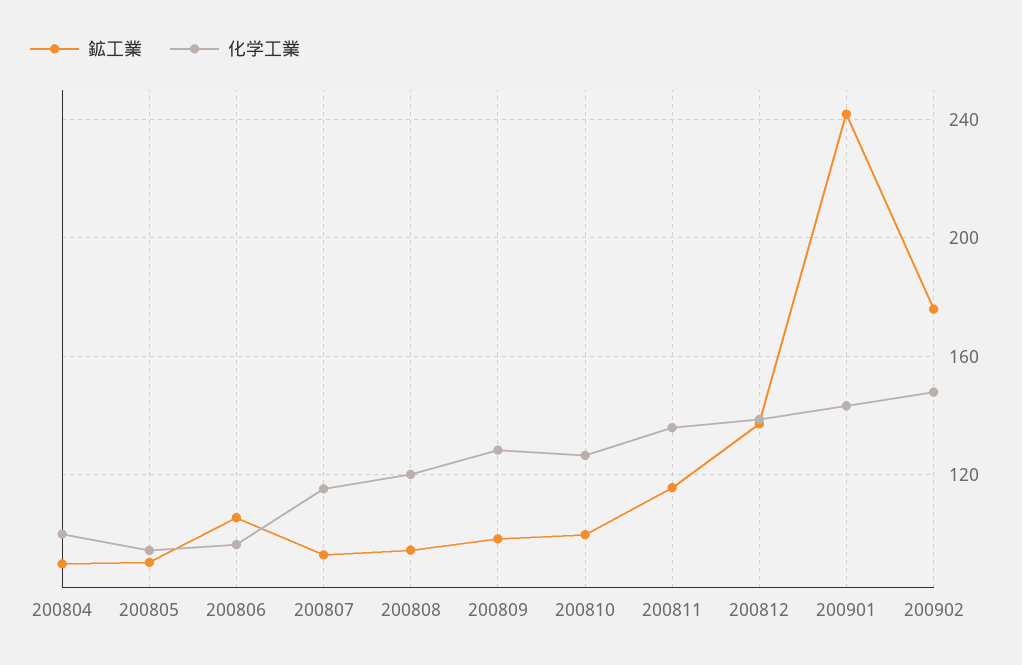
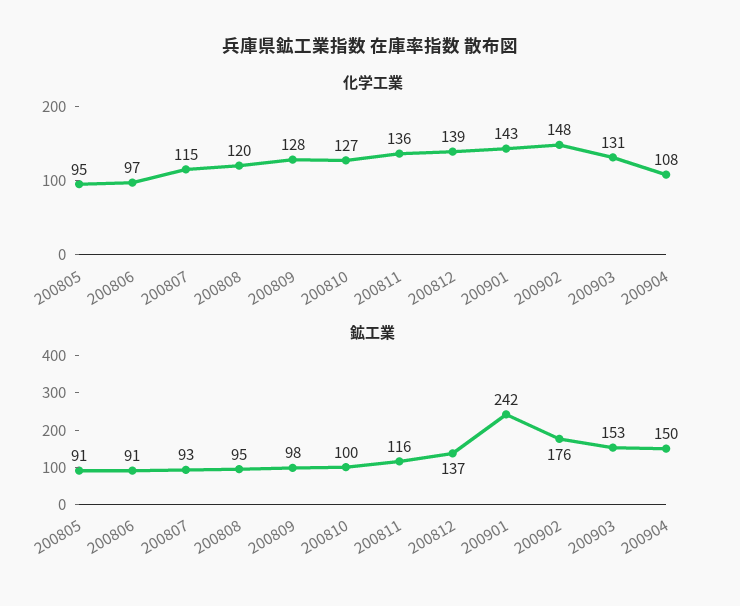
鉱工業, 200804: 90 -> none
化学工業, 200804: 100 -> none
鉱工業, 200806: 105 -> 91
化学工業, 200903: none -> 131
化学工業, 200904: none -> 108
鉱工業, 200903: none -> 153
鉱工業, 200904: none -> 150

